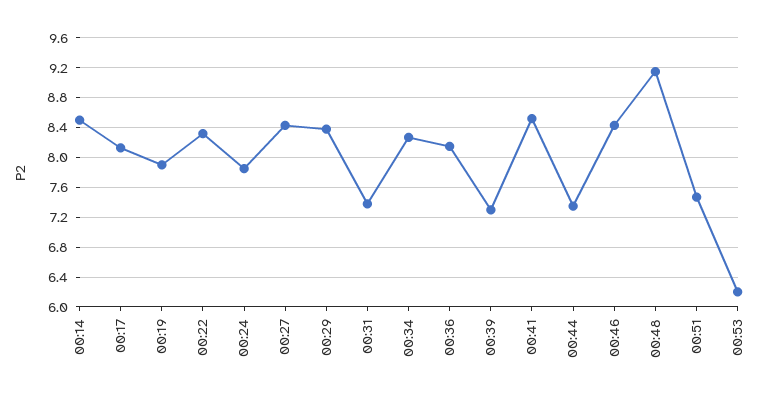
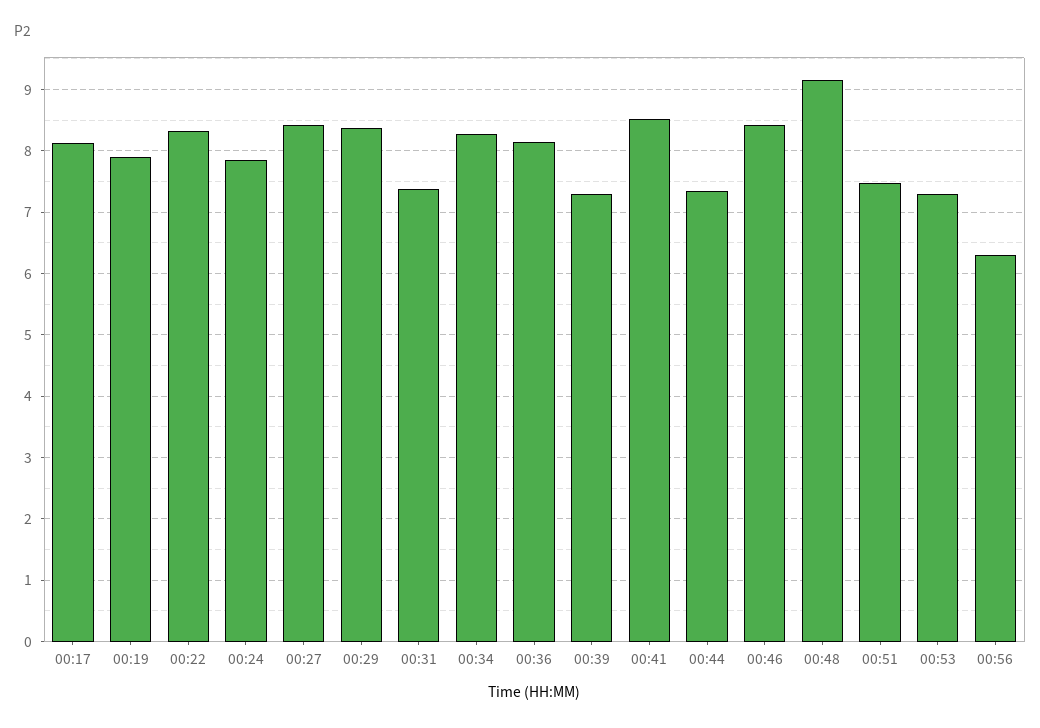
00:14: 8.5 -> none
00:53: 6.2 -> 7.3
00:56: none -> 6.3

